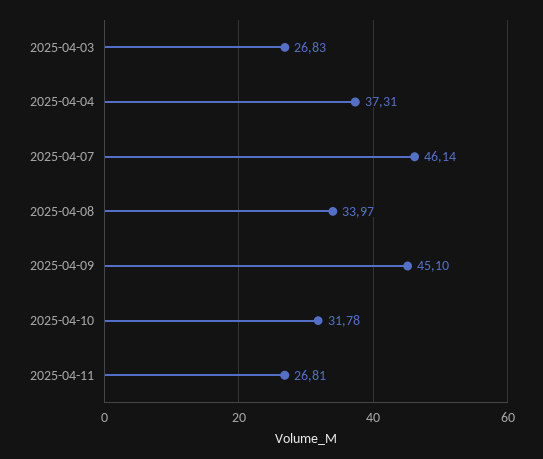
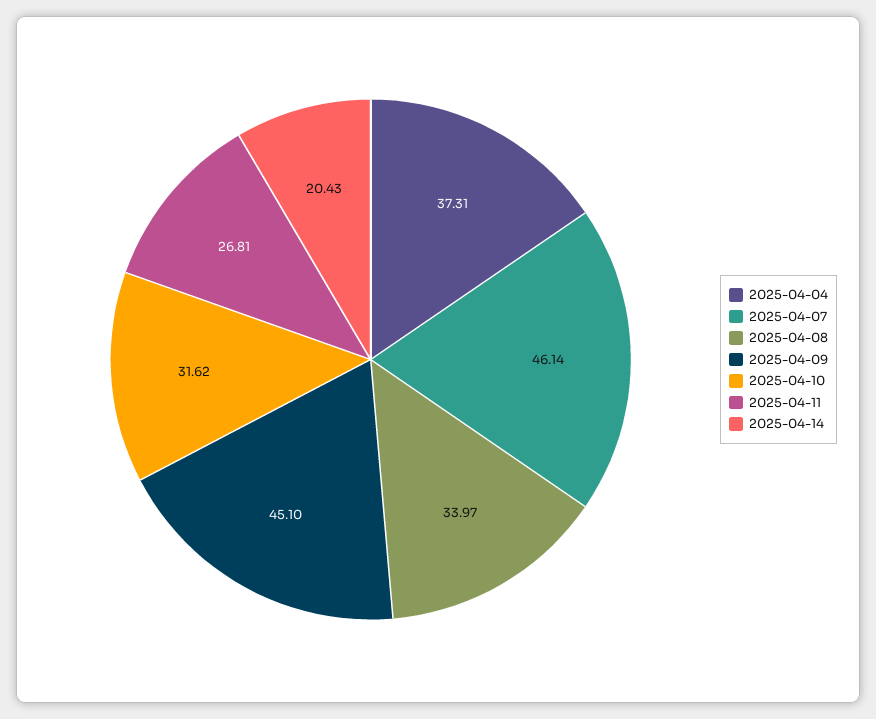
2025-04-03: 26.83 -> none
2025-04-10: 31.78 -> 31.62
2025-04-14: none -> 20.43

